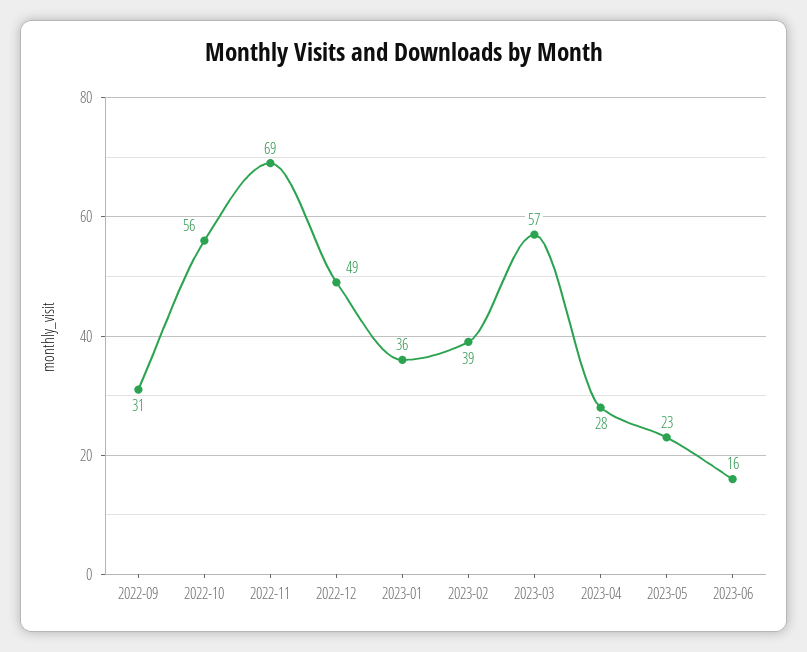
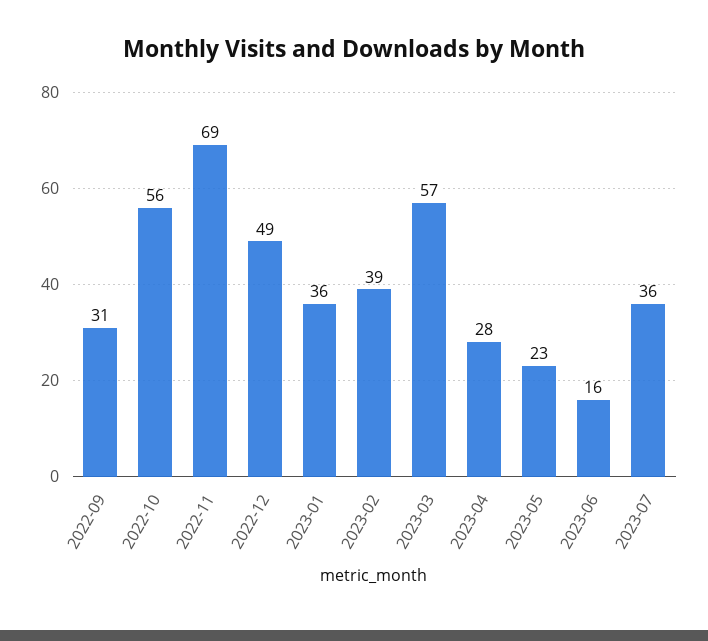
2023-07: none -> 36

